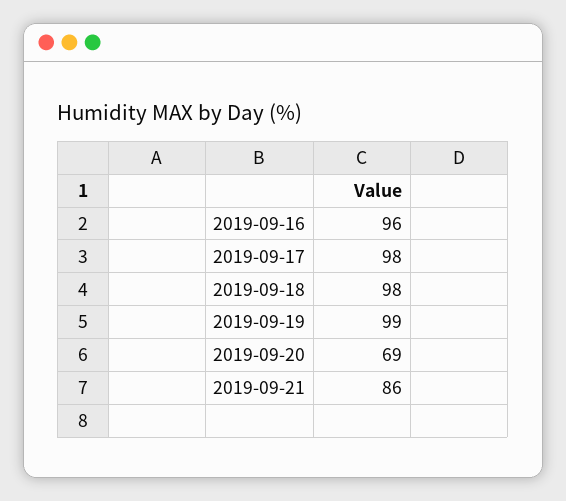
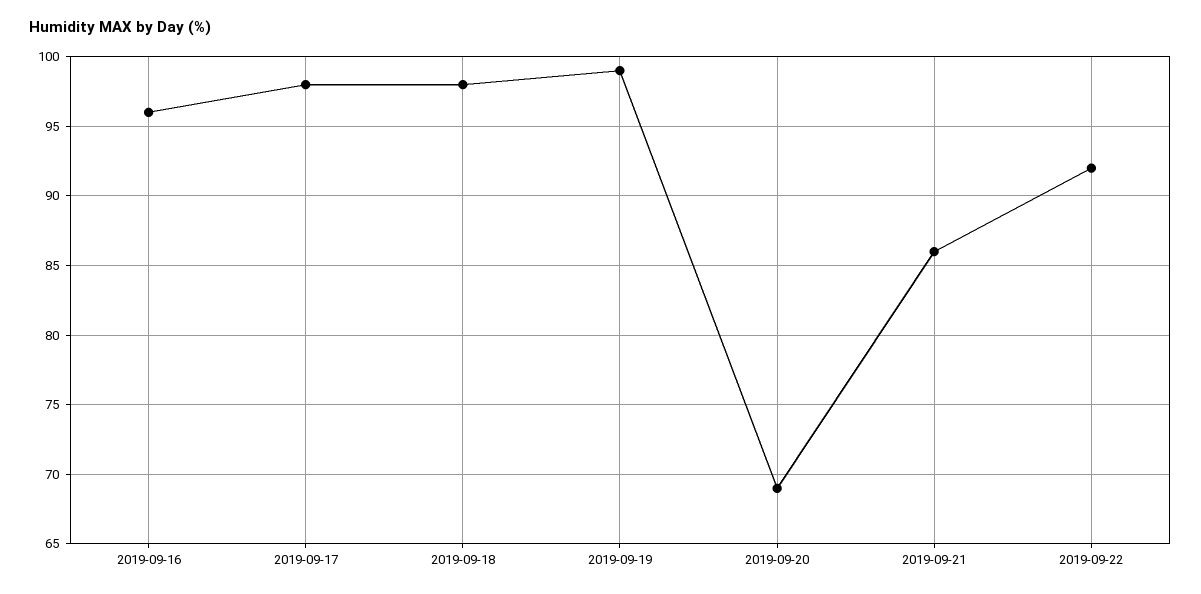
2019-09-22: none -> 92

